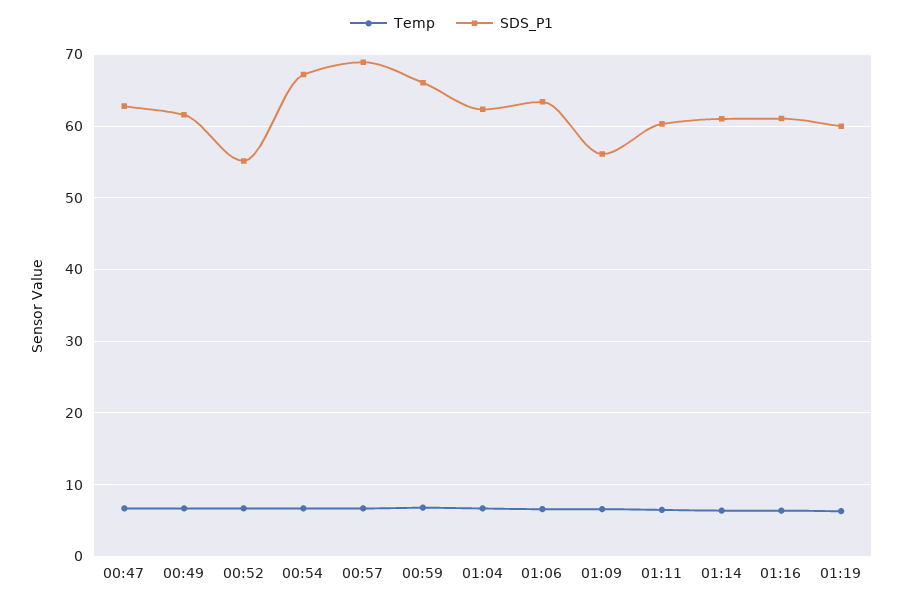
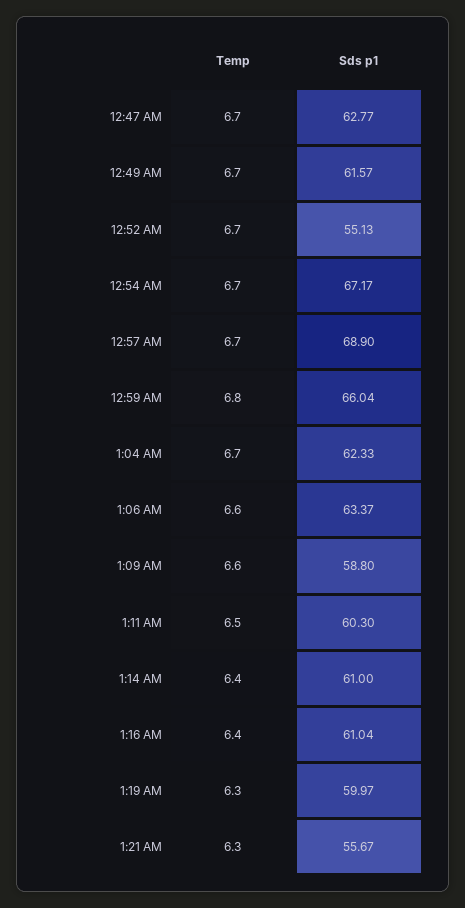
SDS_P1, 01:09: 56 -> 58.8
Temp, 1:21 AM: none -> 6.3
SDS_P1, 1:21 AM: none -> 55.67

